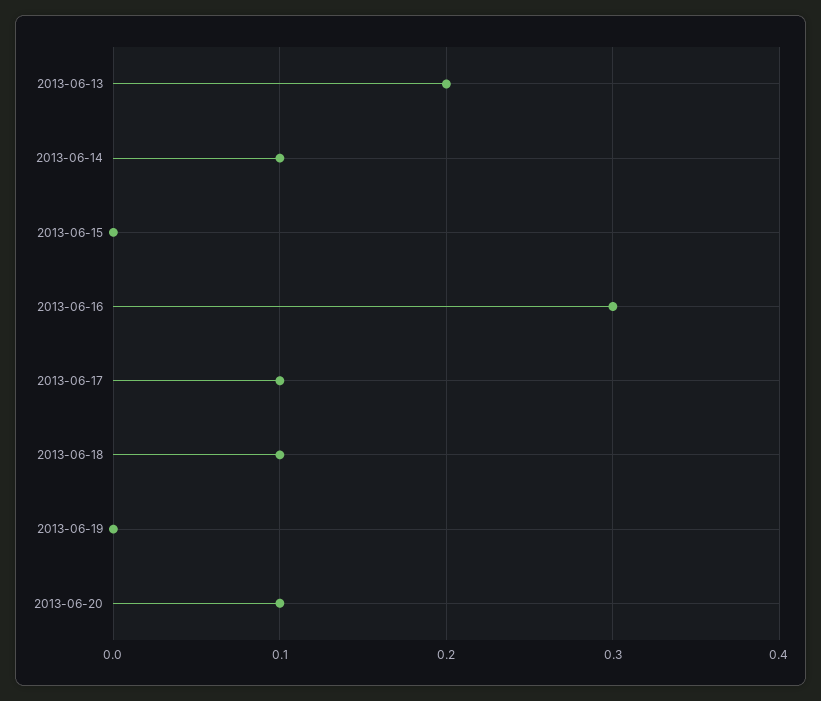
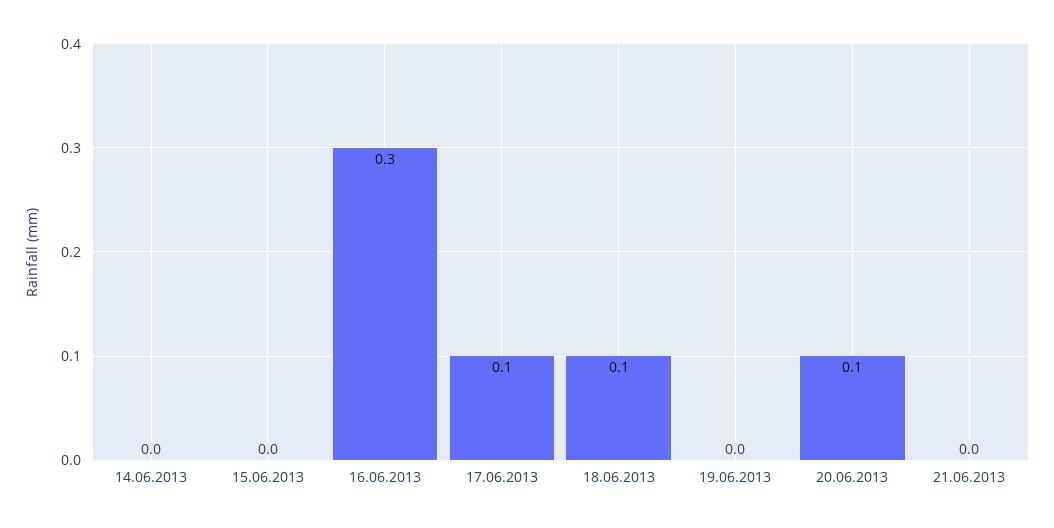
2013-06-13: 0.2 -> none
2013-06-14: 0.1 -> 0
21.06.2013: none -> 0

